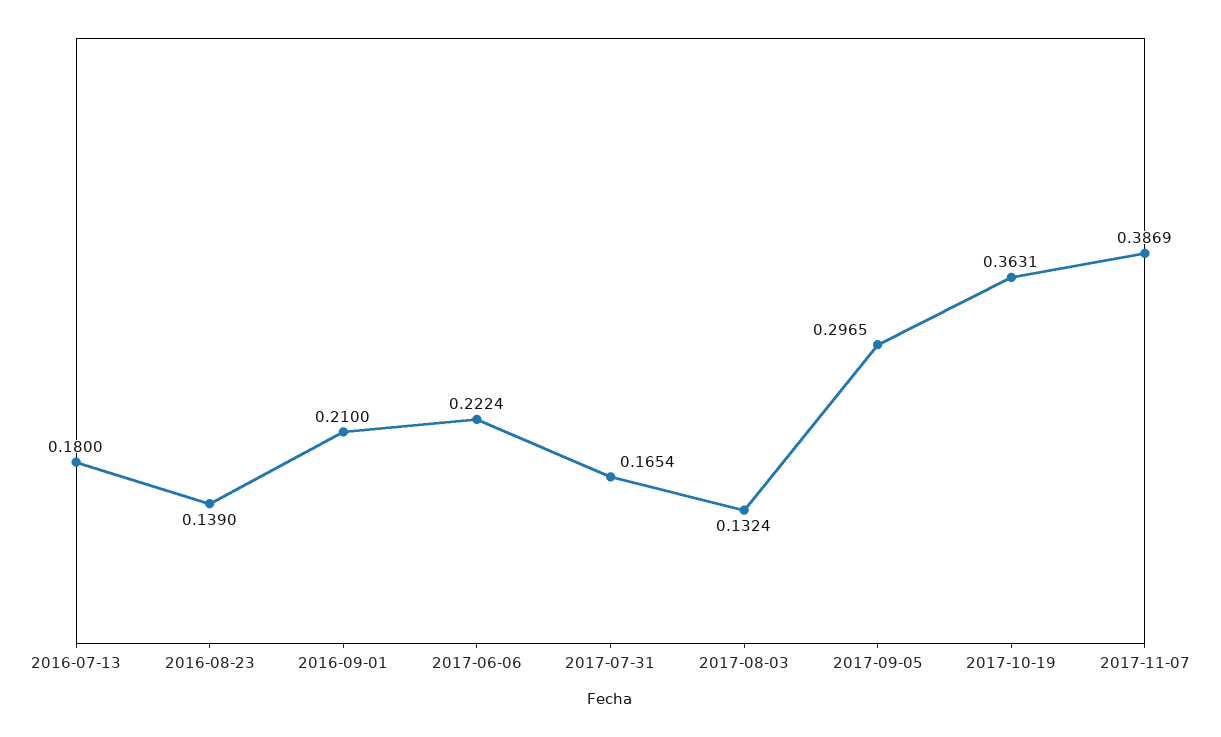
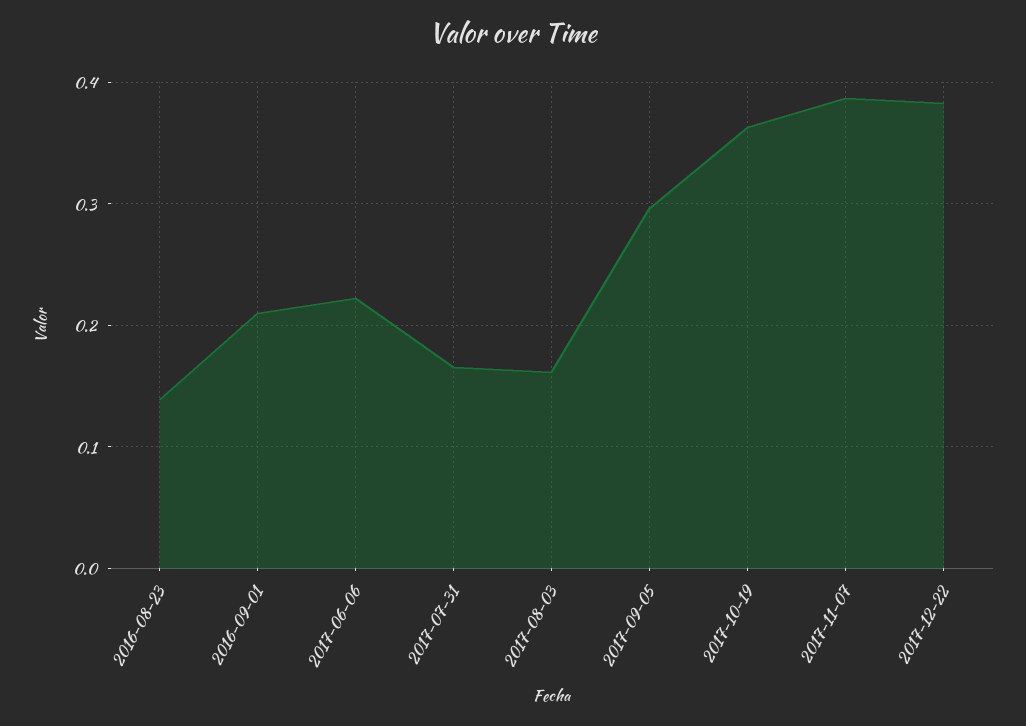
2016-07-13: 0.18 -> none
2017-08-03: 0.1324 -> 0.16
2017-12-22: none -> 0.38

